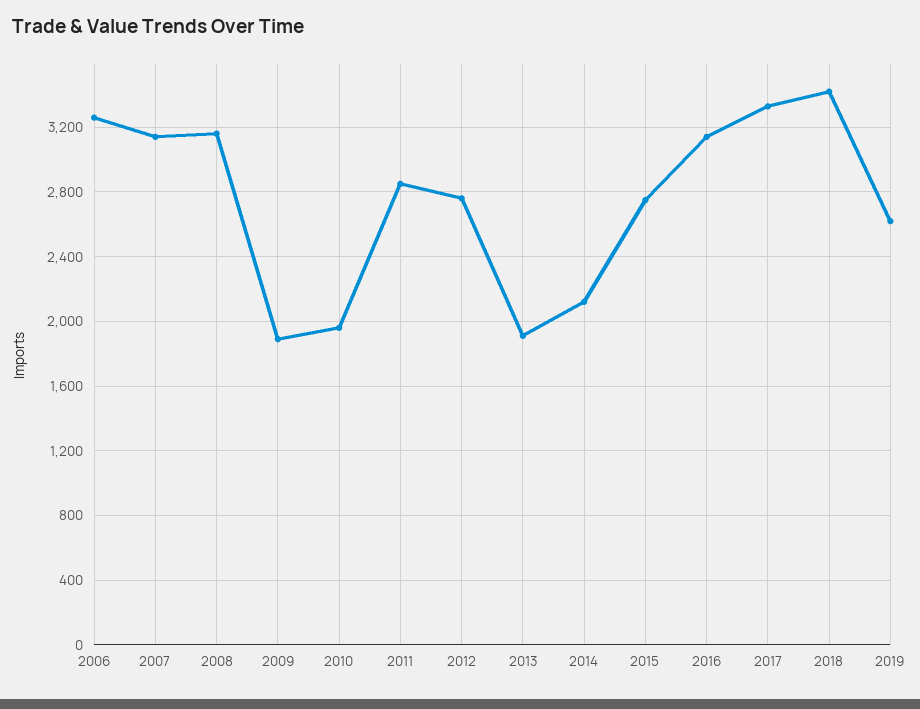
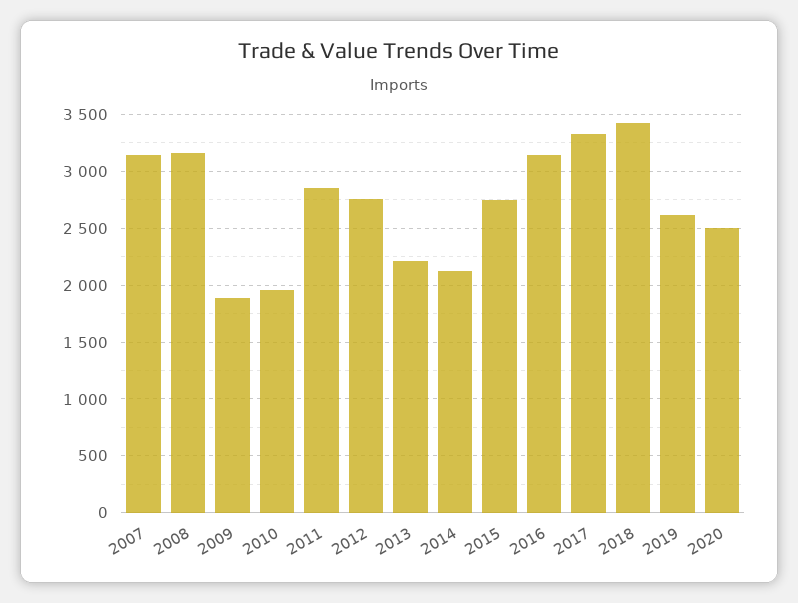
2006: 3250 -> none
2013: 1900 -> 2200
2020: none -> 2500

